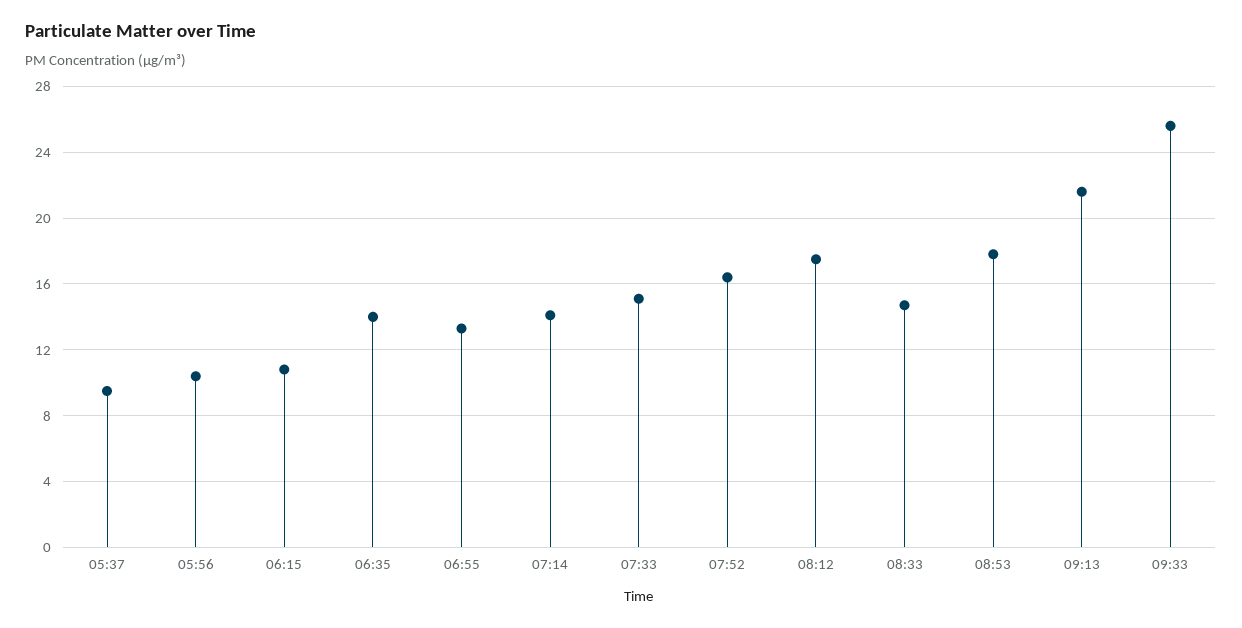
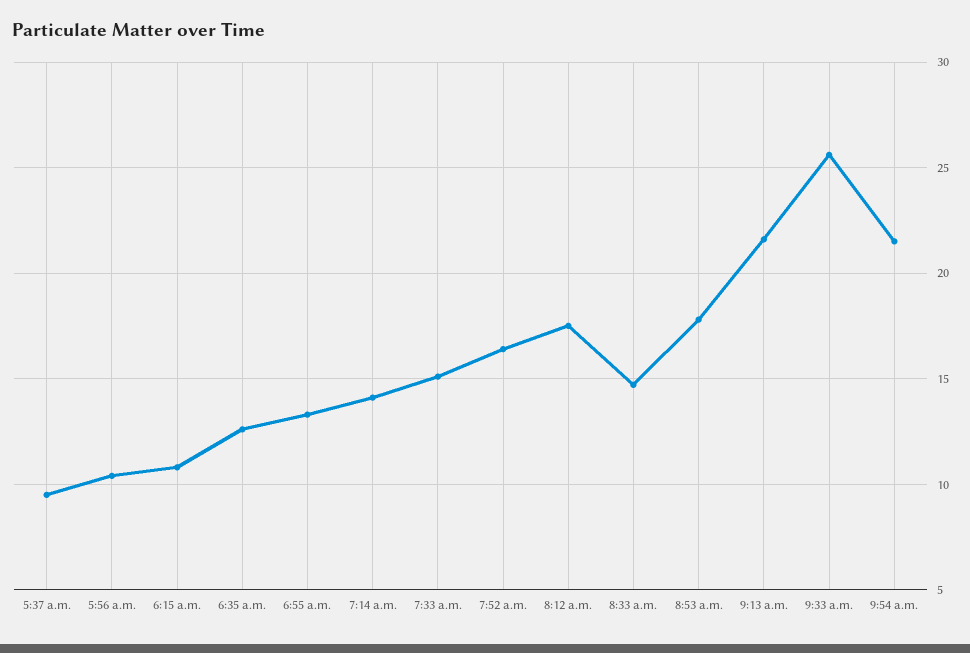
06:35: 14 -> 12.5
9:54 a.m.: none -> 21.5

